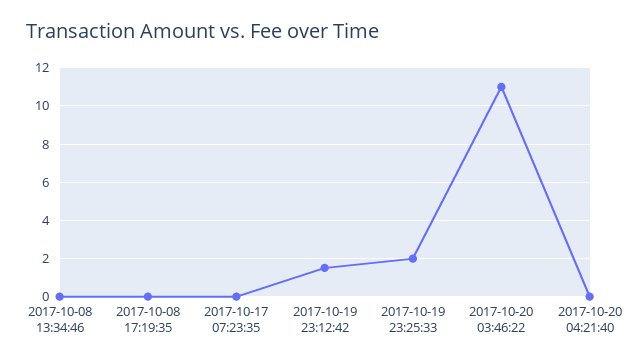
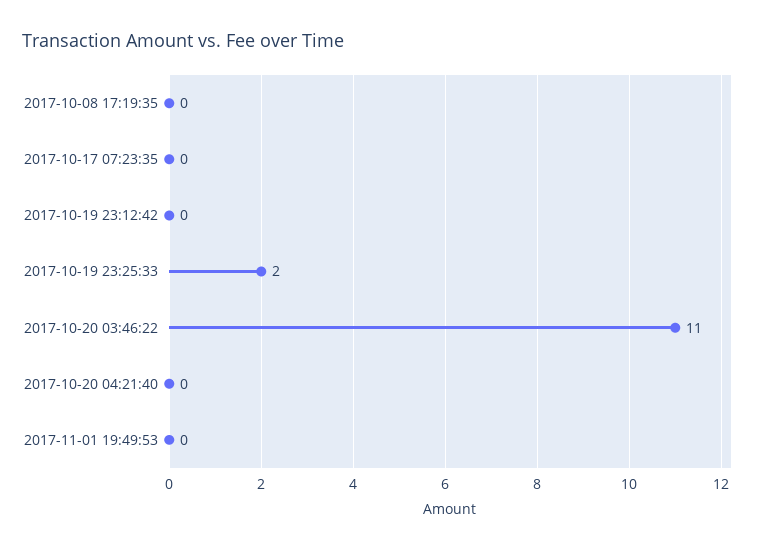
2017-10-08 13:34:46: 0 -> none
2017-10-19 23:12:42: 1.5 -> 0
2017-11-01 19:49:53: none -> 0

